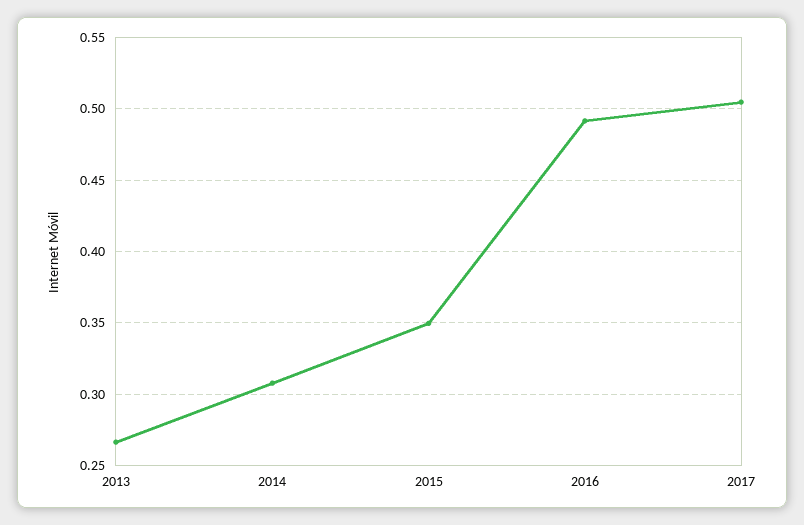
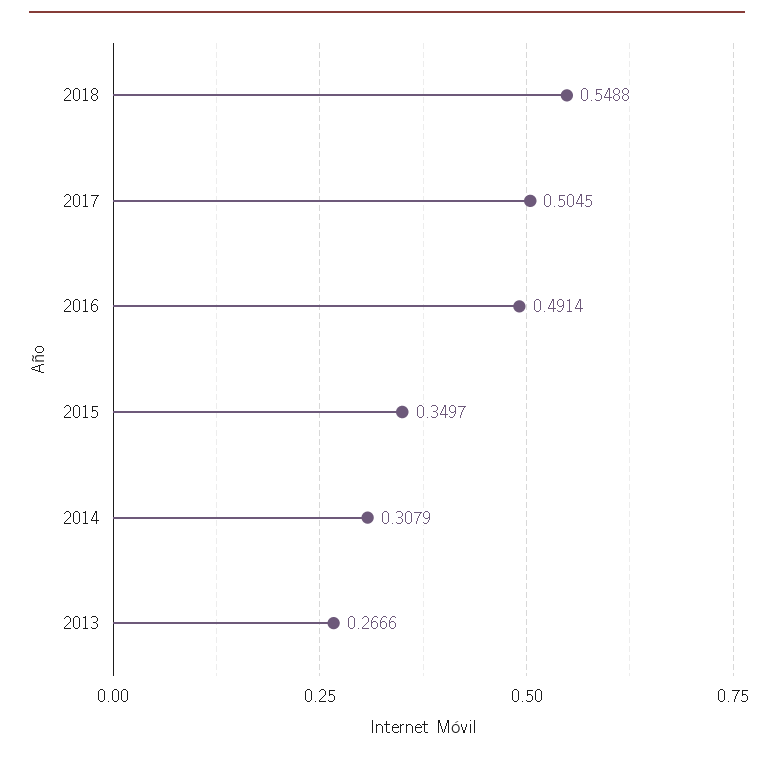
2018: none -> 0.5488

